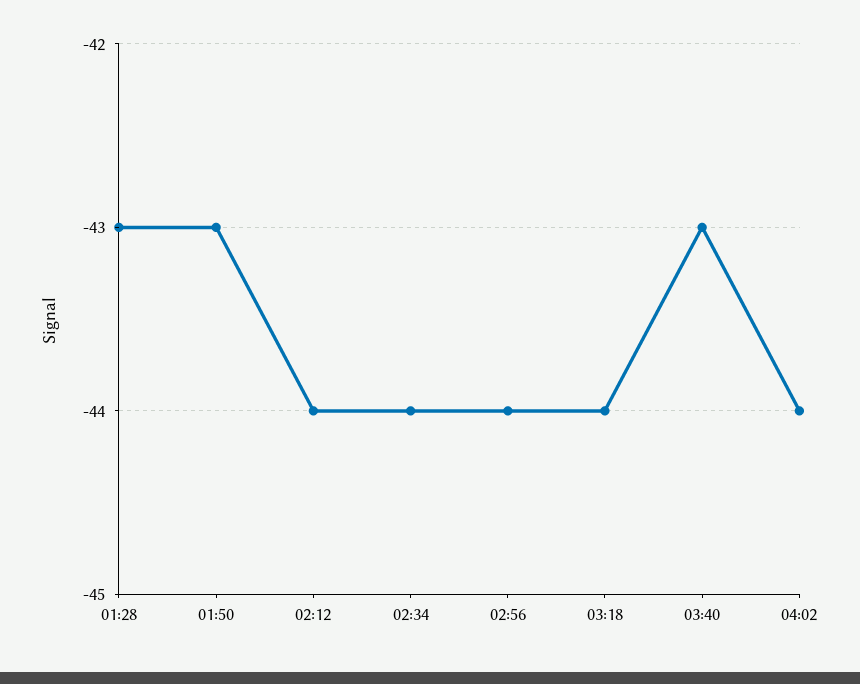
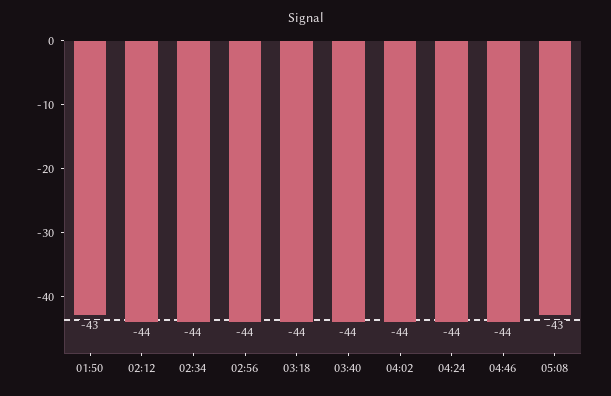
01:28: -43 -> none
03:40: -43 -> -44
04:24: none -> -44
04:46: none -> -44
05:08: none -> -43

